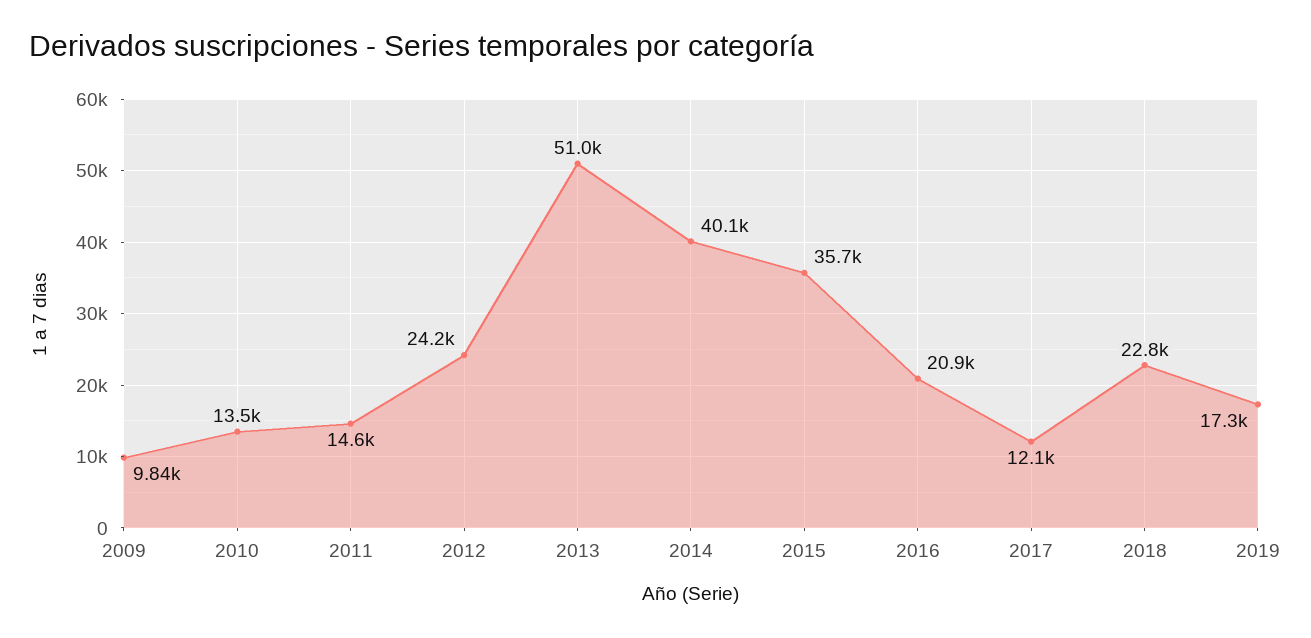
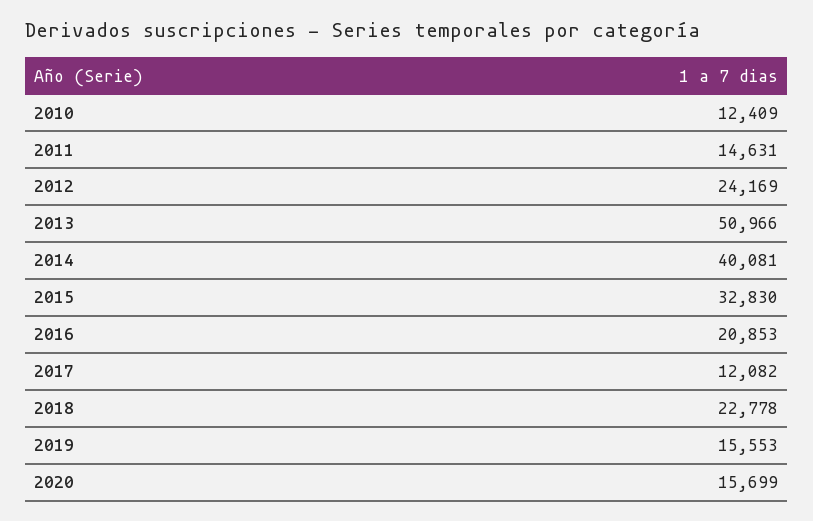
2009: 9840 -> none
2010: 13500 -> 12409
2015: 35700 -> 32830
2019: 17300 -> 15553
2020: none -> 15699

